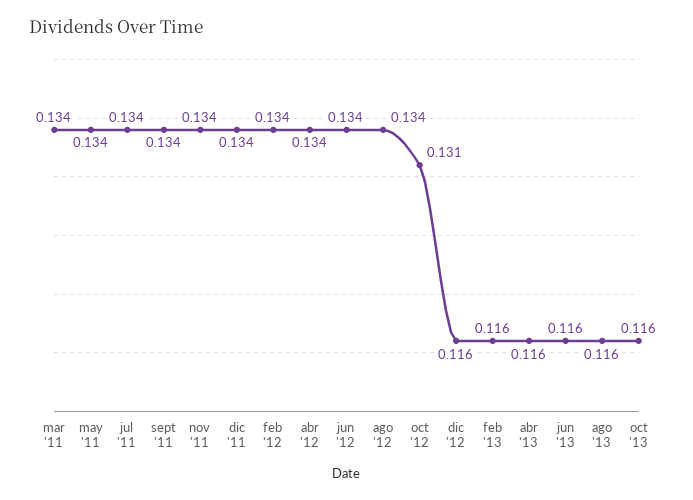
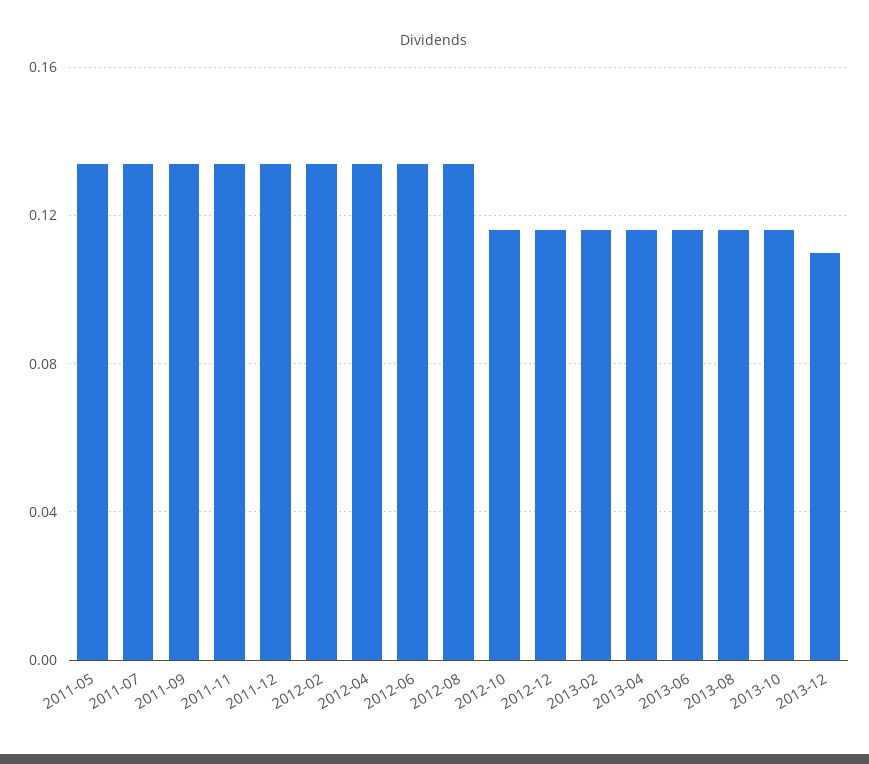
mar '11: 0.134 -> none
oct '12: 0.131 -> 0.115
2013-12: none -> 0.11

